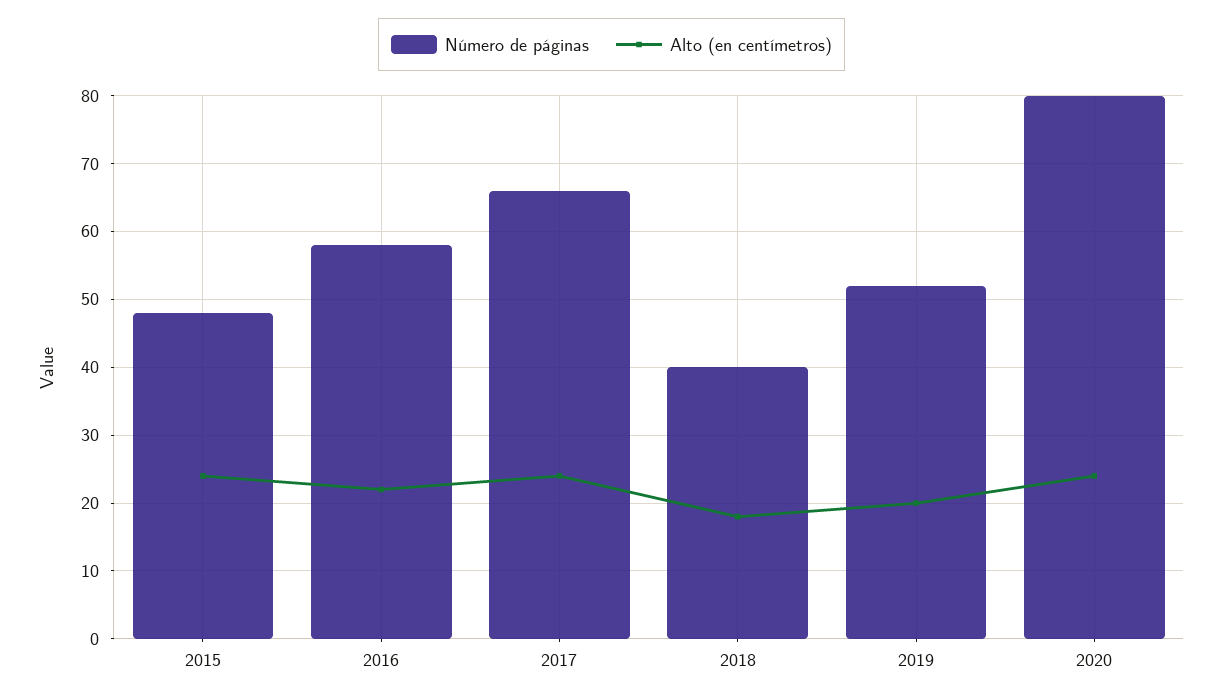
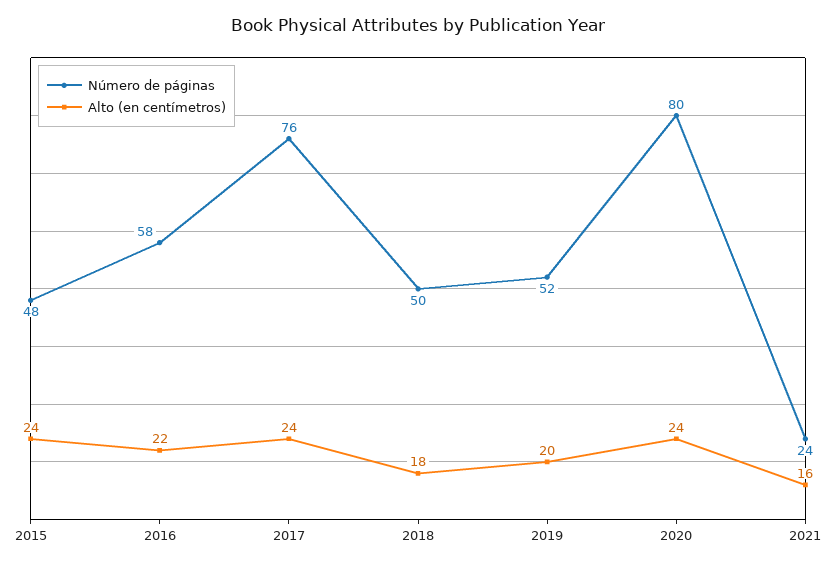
Número de páginas, 2017: 66 -> 76
Número de páginas, 2018: 40 -> 50
Número de páginas, 2021: none -> 24
Alto (en centímetros), 2021: none -> 16

